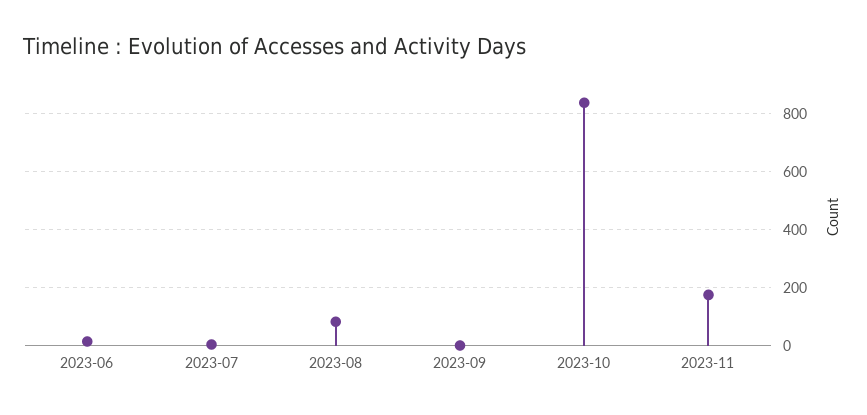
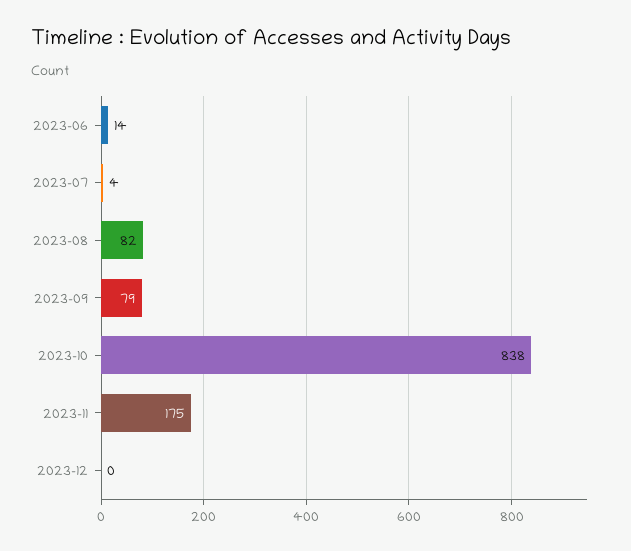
2023-09: 0 -> 79
2023-12: none -> 0

